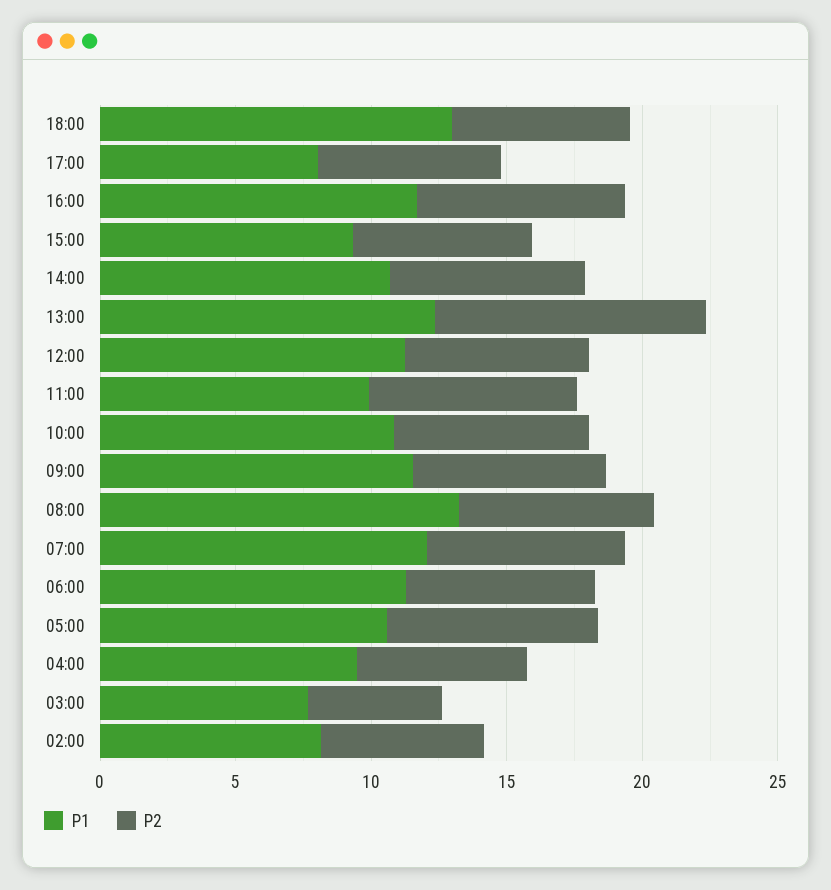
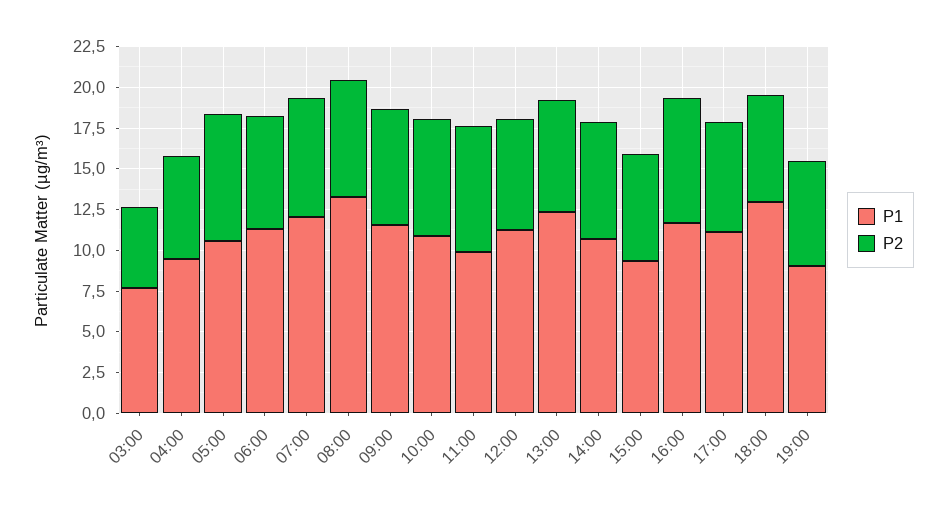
P1, 17:00: 8 -> 11
P2, 13:00: 10 -> 7
P1, 02:00: 8 -> none
P2, 02:00: 6 -> none
P1, 19:00: none -> 9
P2, 19:00: none -> 6.5

